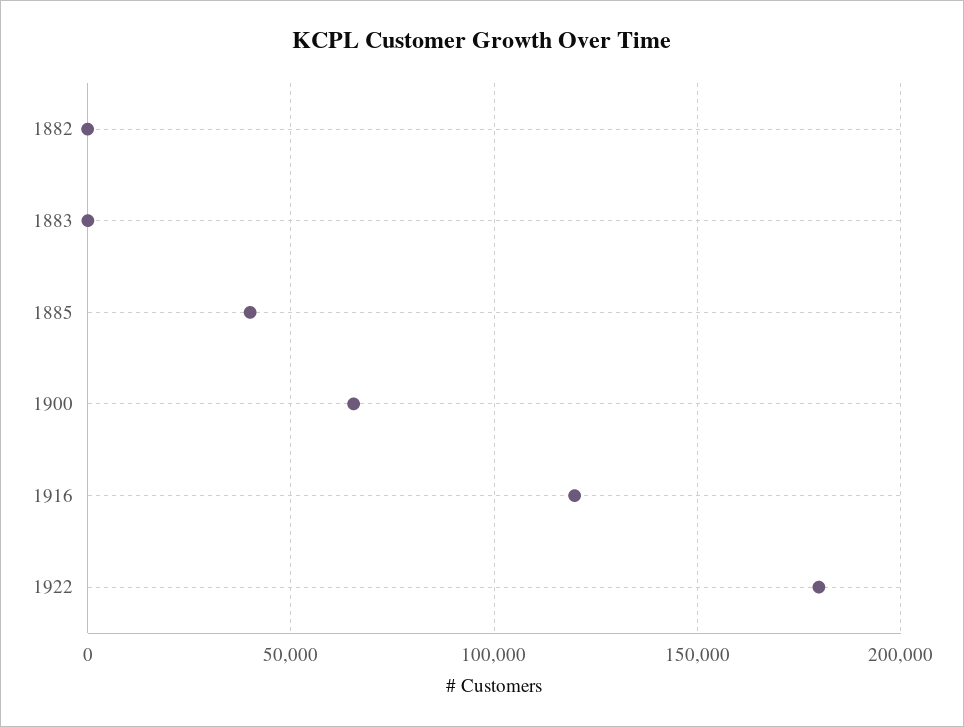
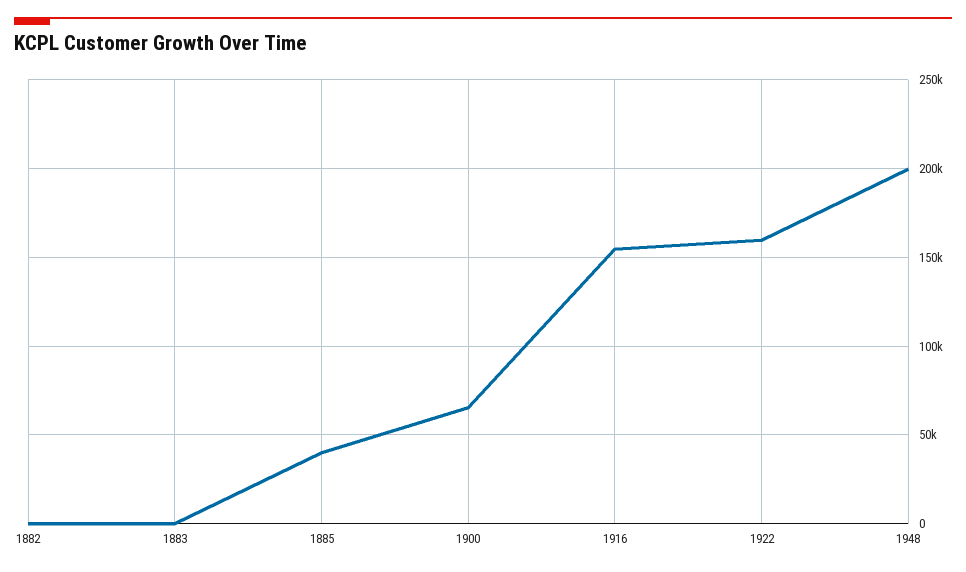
1916: 120000 -> 155000
1922: 180000 -> 160000
1948: none -> 200000

